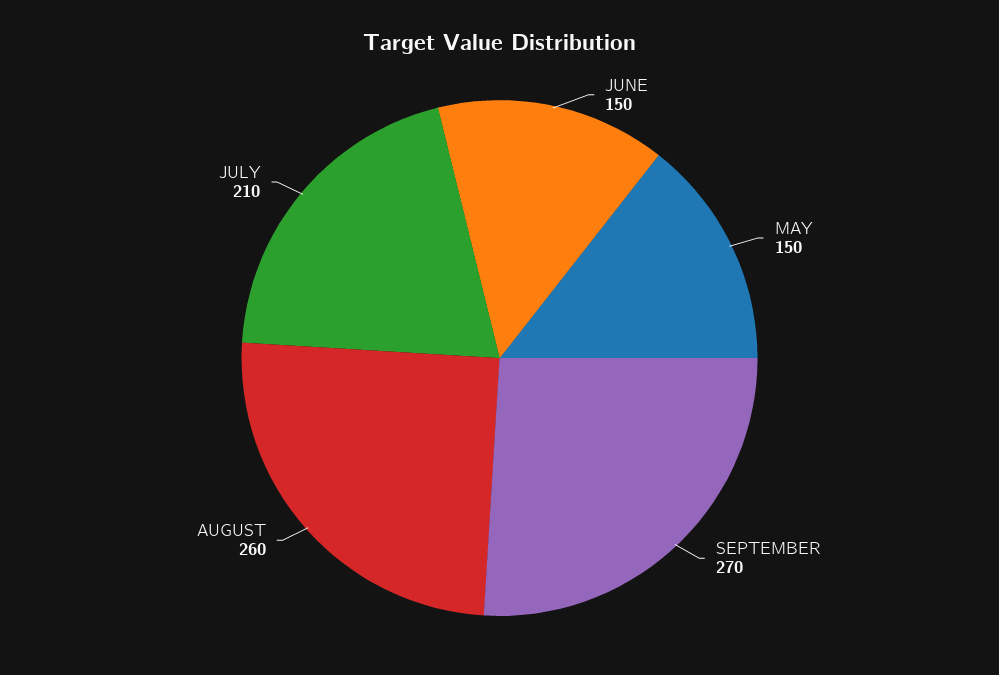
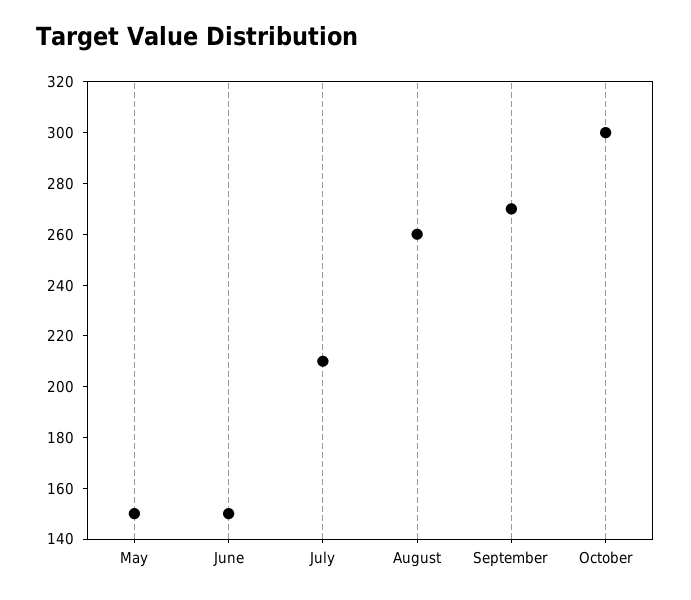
October: none -> 300

